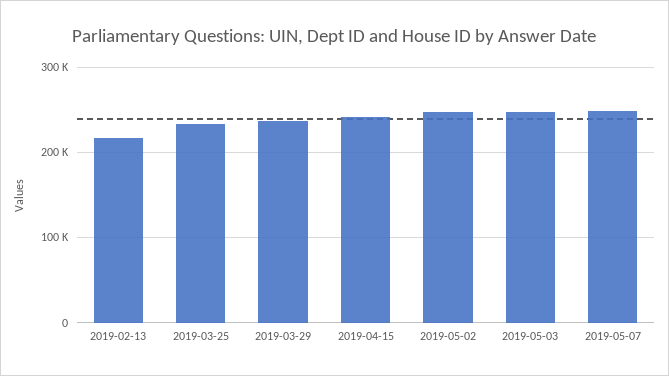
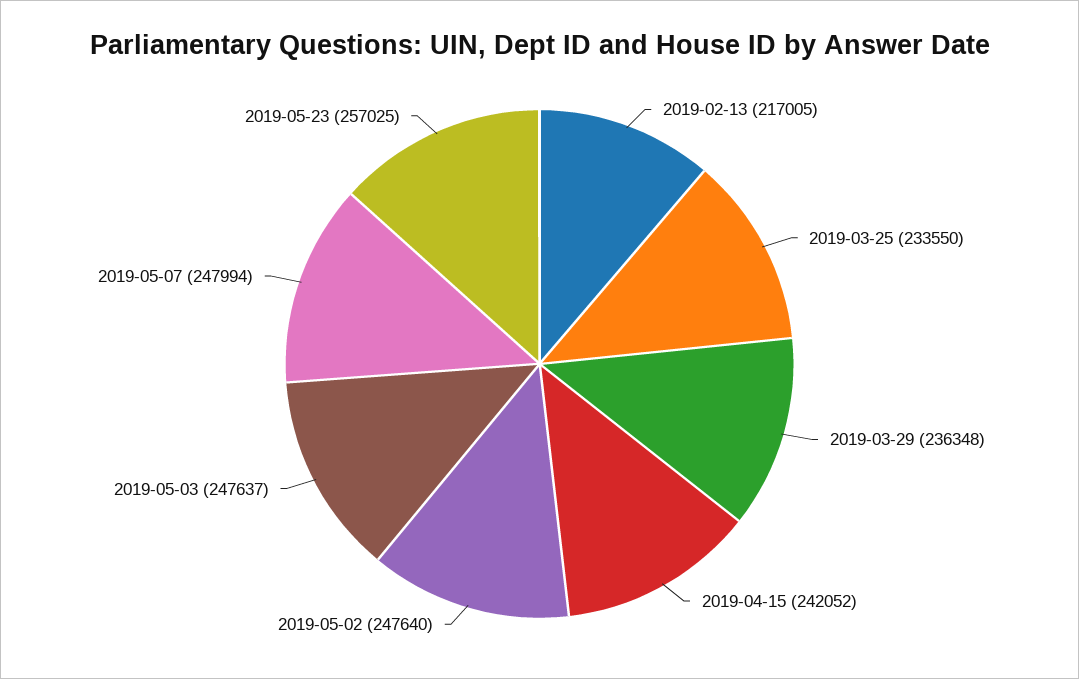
2019-05-23: none -> 257025

